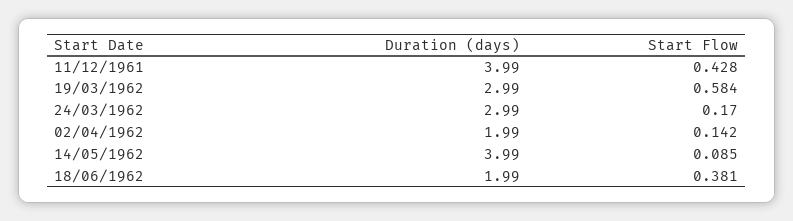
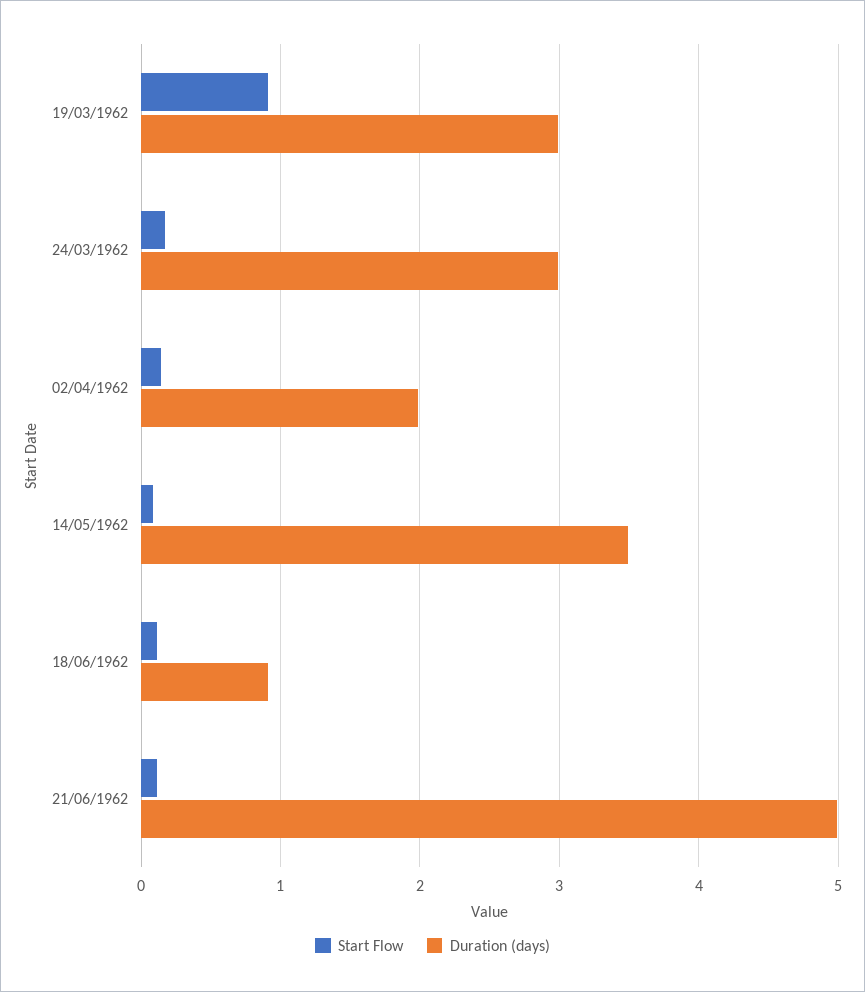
Duration (days), 11/12/1961: 3.99 -> none
Start Flow, 11/12/1961: 0.428 -> none
Start Flow, 19/03/1962: 0.584 -> 0.9
Duration (days), 14/05/1962: 3.99 -> 3.5
Duration (days), 18/06/1962: 1.99 -> 0.9
Start Flow, 18/06/1962: 0.381 -> 0.1
Start Flow, 21/06/1962: none -> 0.1
Duration (days), 21/06/1962: none -> 5

